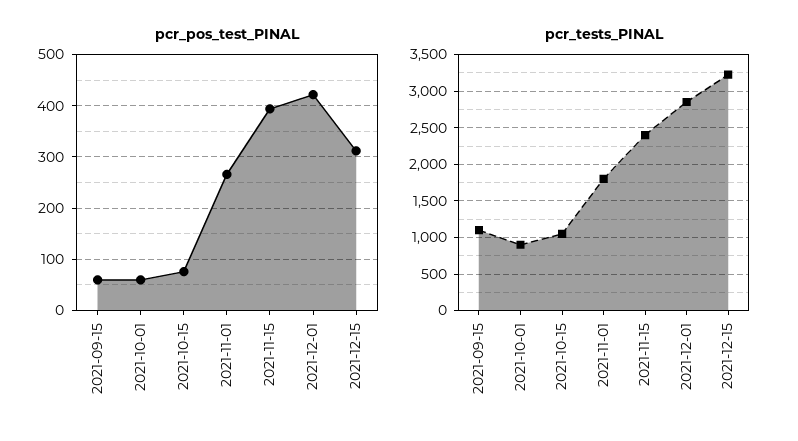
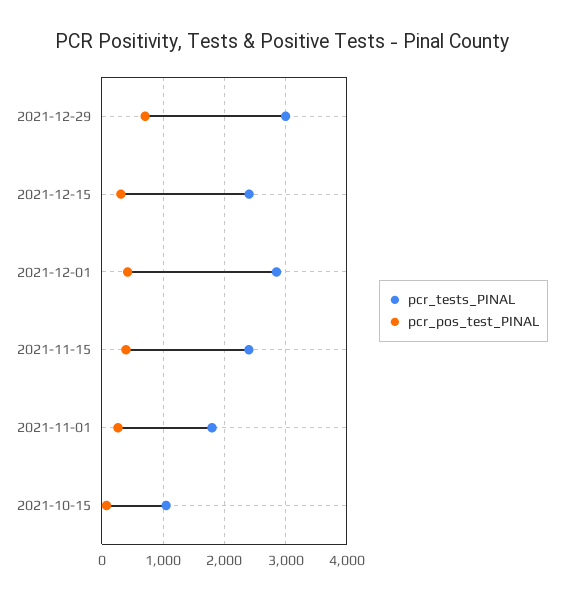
pcr_pos_test_PINAL, 2021-09-15: 60 -> none
pcr_pos_test_PINAL, 2021-10-01: 60 -> none
pcr_tests_PINAL, 2021-09-15: 1100 -> none
pcr_tests_PINAL, 2021-10-01: 900 -> none
pcr_tests_PINAL, 2021-12-15: 3200 -> 2400
pcr_tests_PINAL, 2021-12-29: none -> 3000
pcr_pos_test_PINAL, 2021-12-29: none -> 700

